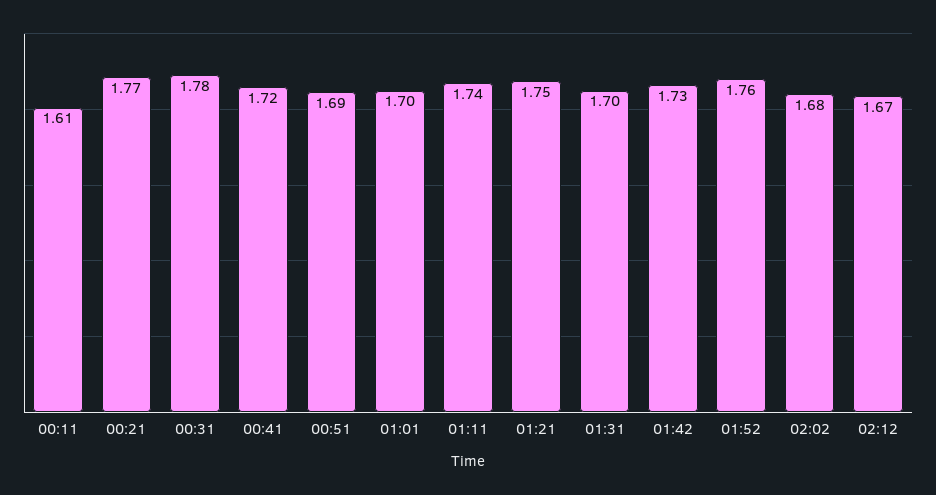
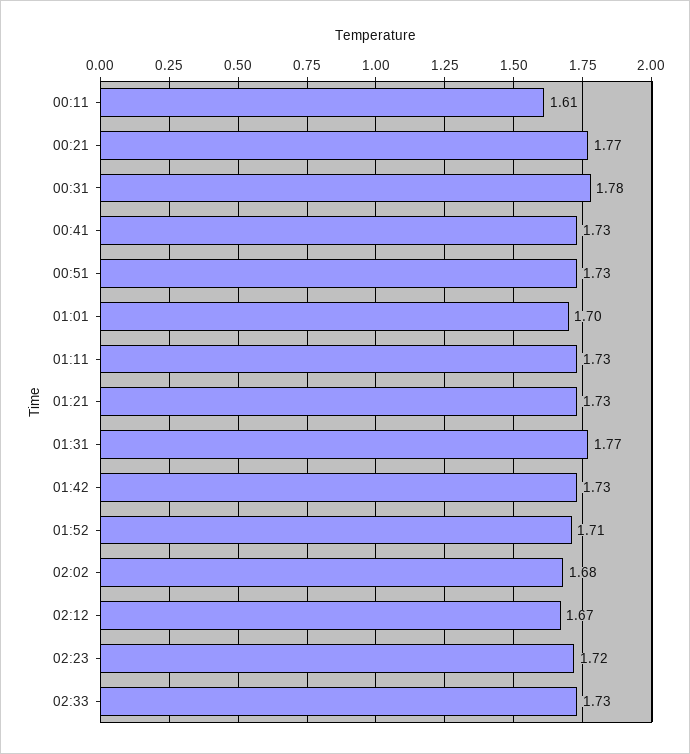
00:41: 1.72 -> 1.73
00:51: 1.69 -> 1.73
01:11: 1.74 -> 1.73
01:21: 1.75 -> 1.73
01:31: 1.7 -> 1.77
01:52: 1.76 -> 1.71
02:23: none -> 1.72
02:33: none -> 1.73

